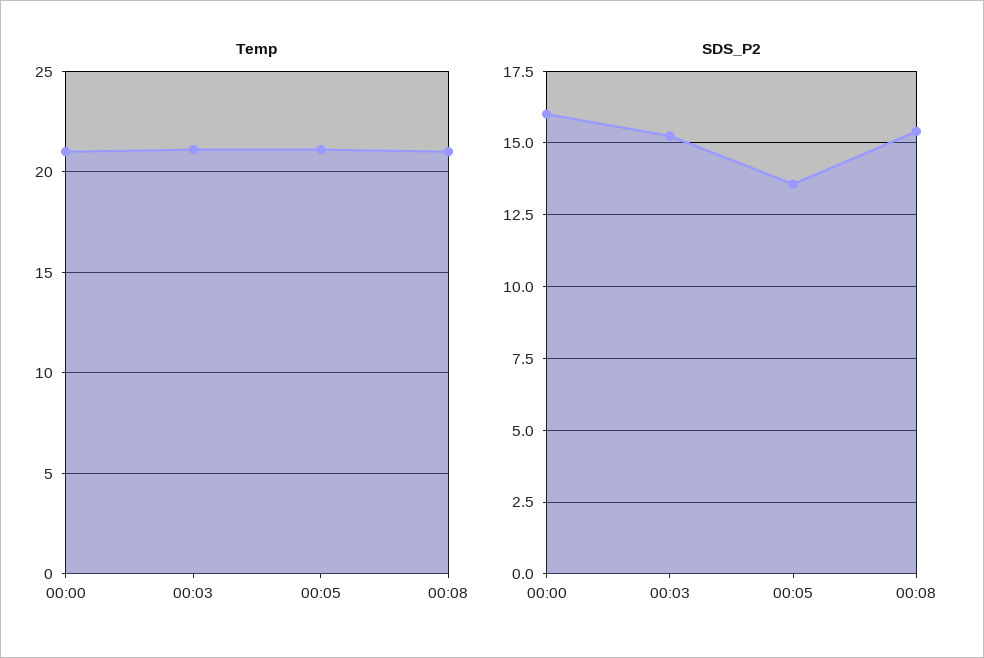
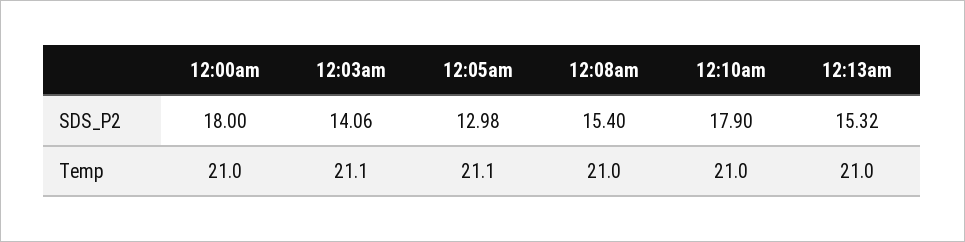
SDS_P2, 00:00: 16 -> 18
SDS_P2, 00:03: 15.25 -> 14.06
SDS_P2, 00:05: 13.5 -> 12.98
SDS_P2, 12:10am: none -> 17.9
SDS_P2, 12:13am: none -> 15.32
Temp, 12:10am: none -> 21
Temp, 12:13am: none -> 21

